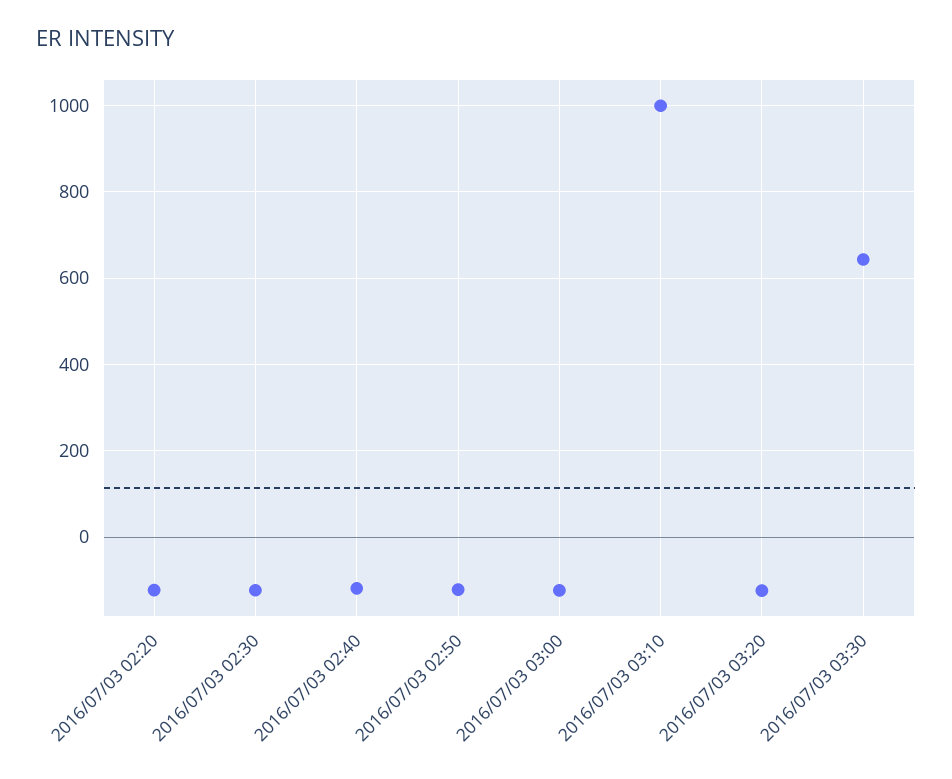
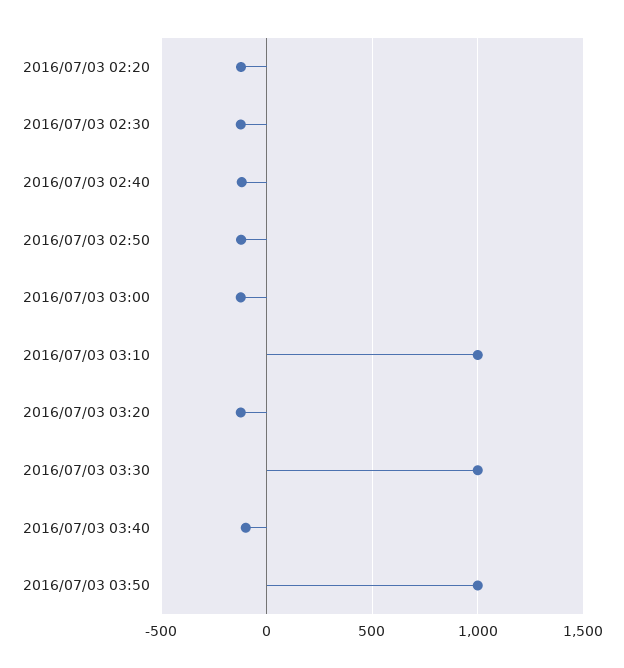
2016/07/03 03:30: 640 -> 1000
2016/07/03 03:40: none -> -100
2016/07/03 03:50: none -> 1000

